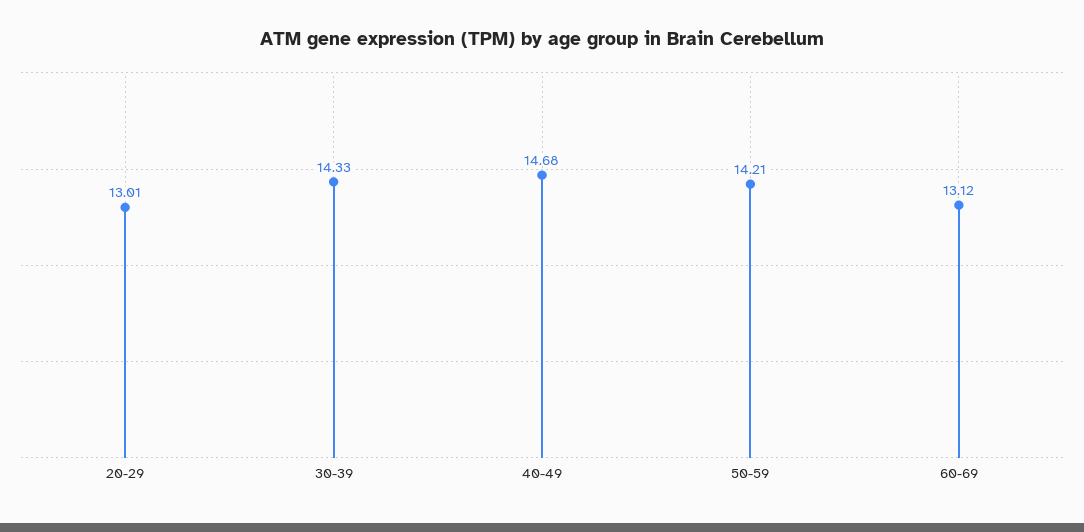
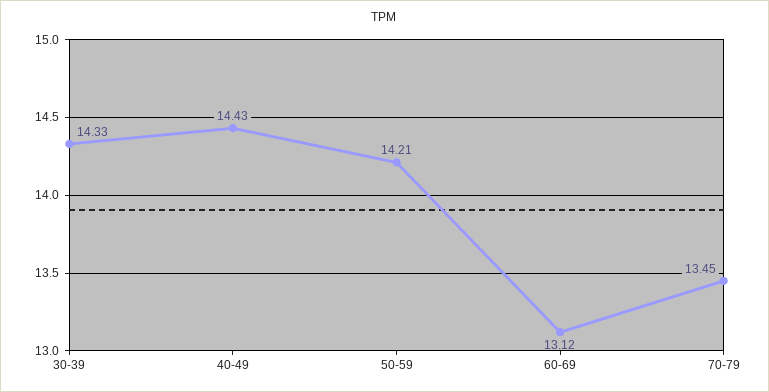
20-29: 13.01 -> none
40-49: 14.68 -> 14.43
70-79: none -> 13.45

